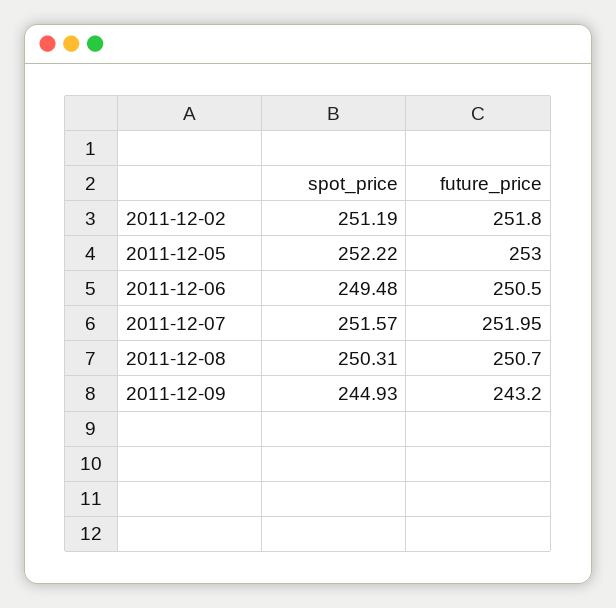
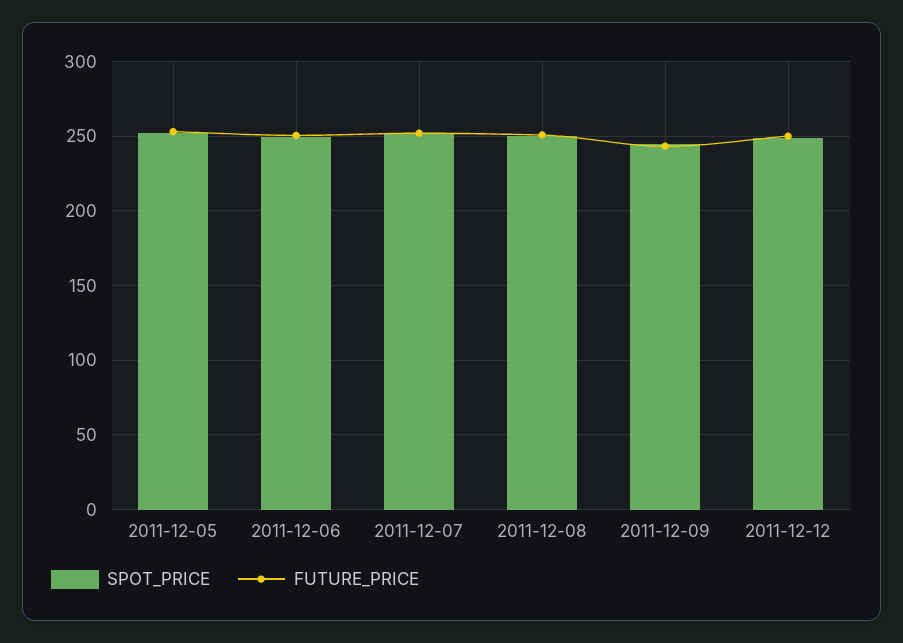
spot_price, 2011-12-02: 251.19 -> none
future_price, 2011-12-02: 251.8 -> none
spot_price, 2011-12-12: none -> 250
future_price, 2011-12-12: none -> 250

